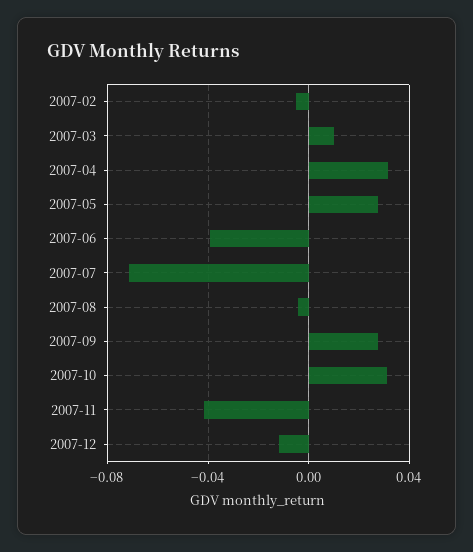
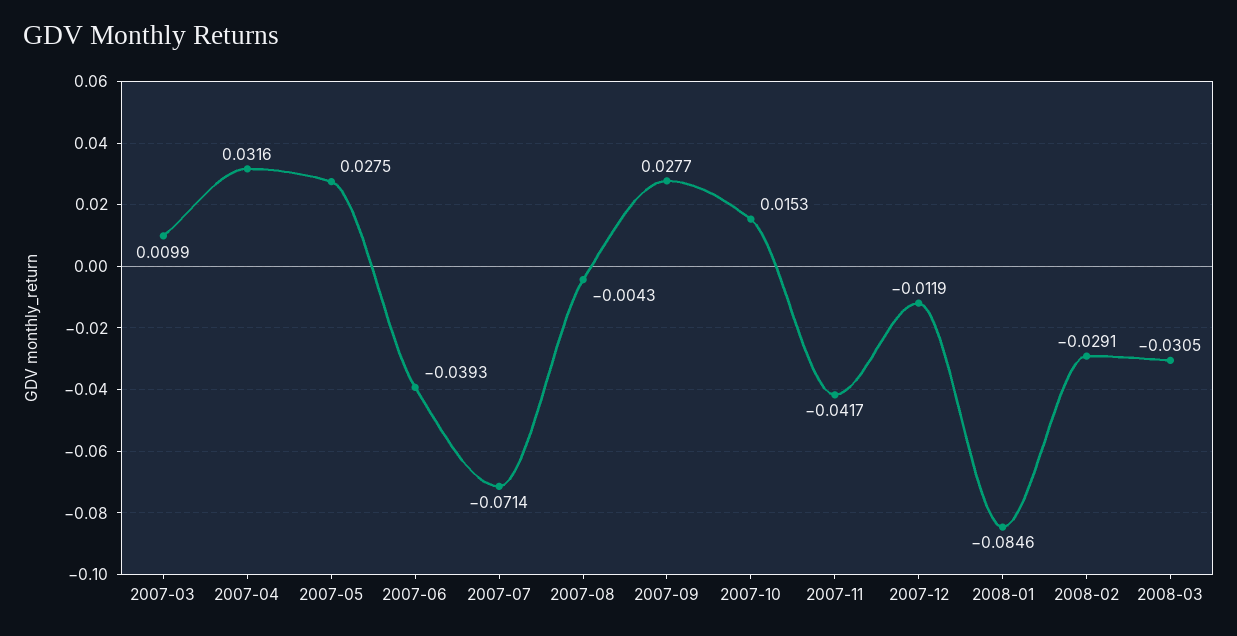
2007-02: -0.005 -> none
2007-10: 0.03 -> 0.0153
2008-01: none -> -0.0846
2008-02: none -> -0.0291
2008-03: none -> -0.0305

